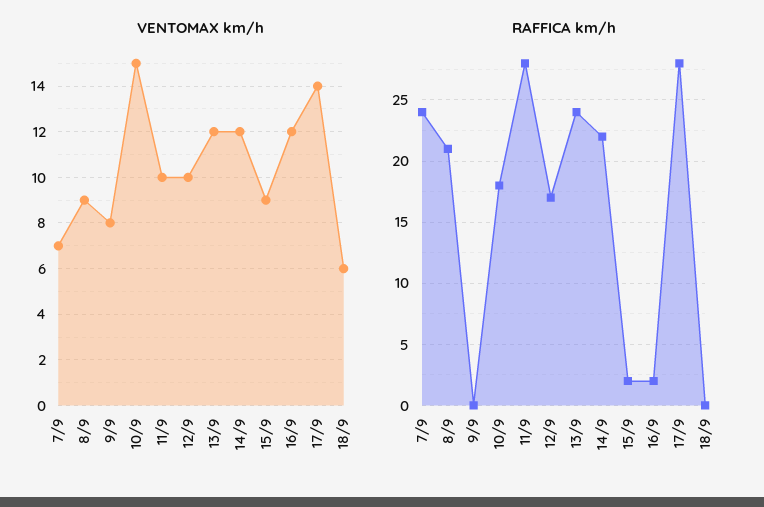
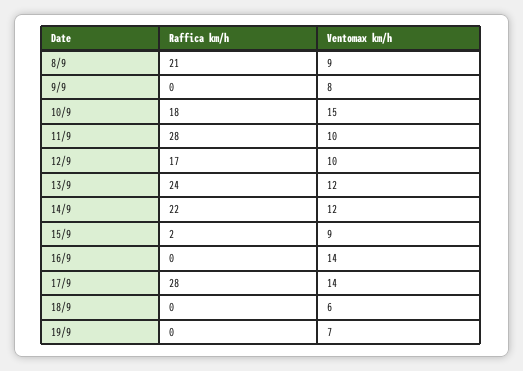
VENTOMAX km/h, 7/9: 7 -> none
VENTOMAX km/h, 16/9: 12 -> 14
RAFFICA km/h, 7/9: 24 -> none
RAFFICA km/h, 16/9: 2 -> 0
RAFFICA km/h, 19/9: none -> 0
VENTOMAX km/h, 19/9: none -> 7

